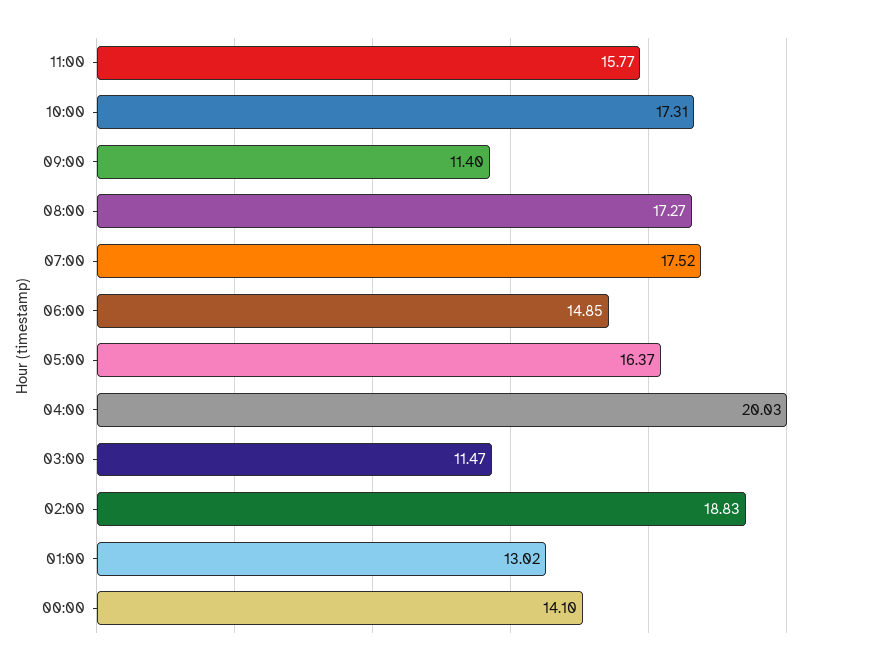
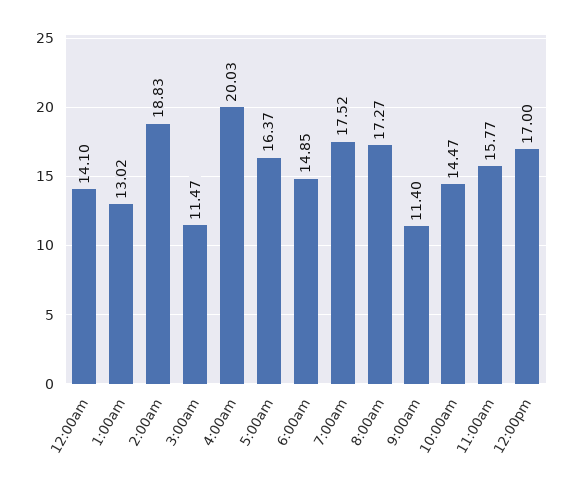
10:00: 17.31 -> 14.47
12:00pm: none -> 17

